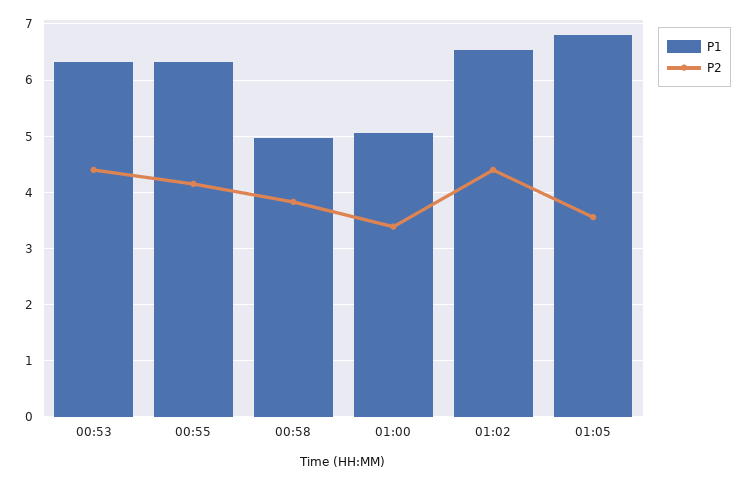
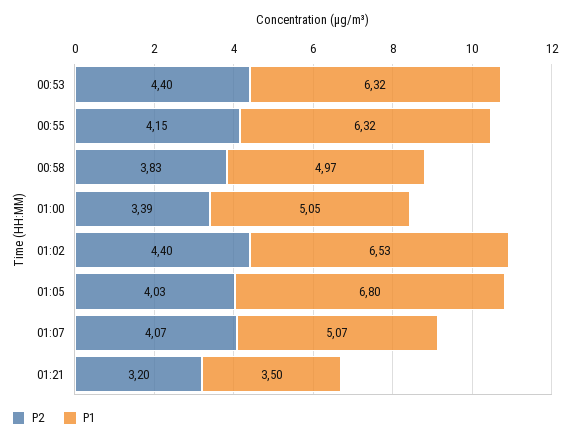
P2, 01:05: 3.6 -> 4.03
P2, 01:07: none -> 4.07
P1, 01:07: none -> 5.07
P2, 01:21: none -> 3.2
P1, 01:21: none -> 3.5

